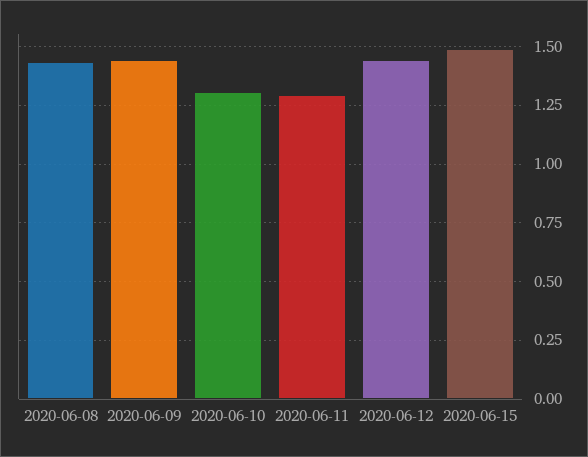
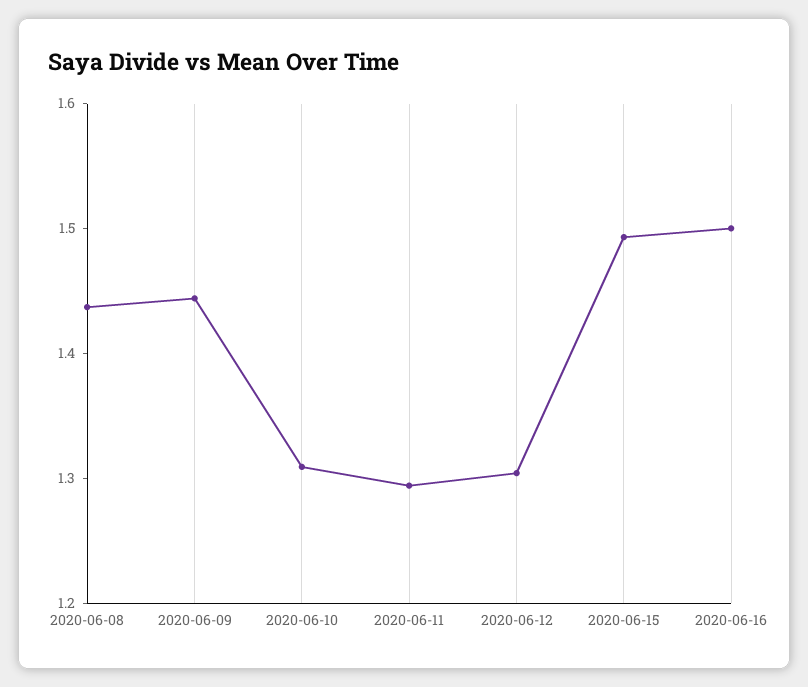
2020-06-12: 1.45 -> 1.3
2020-06-16: none -> 1.5

